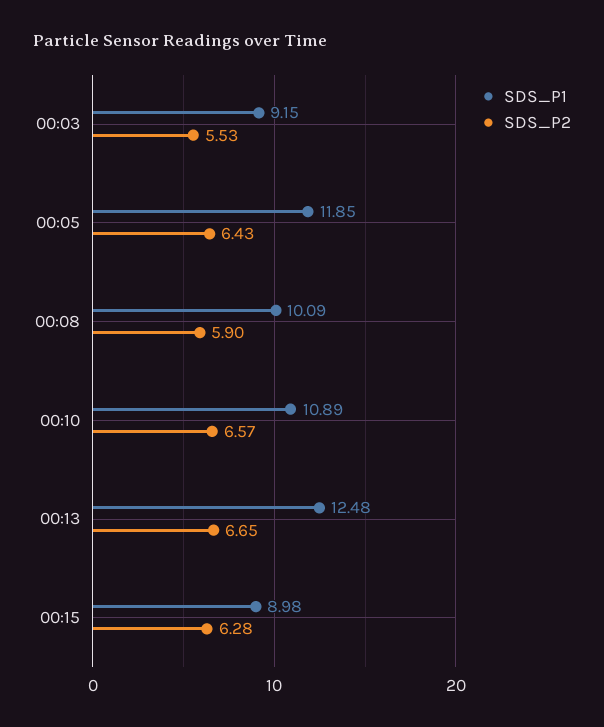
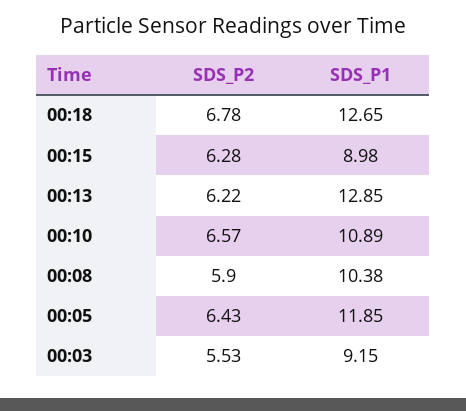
SDS_P1, 00:08: 10.09 -> 10.38
SDS_P1, 00:13: 12.48 -> 12.85
SDS_P2, 00:13: 6.65 -> 6.22
SDS_P2, 00:18: none -> 6.78
SDS_P1, 00:18: none -> 12.65

